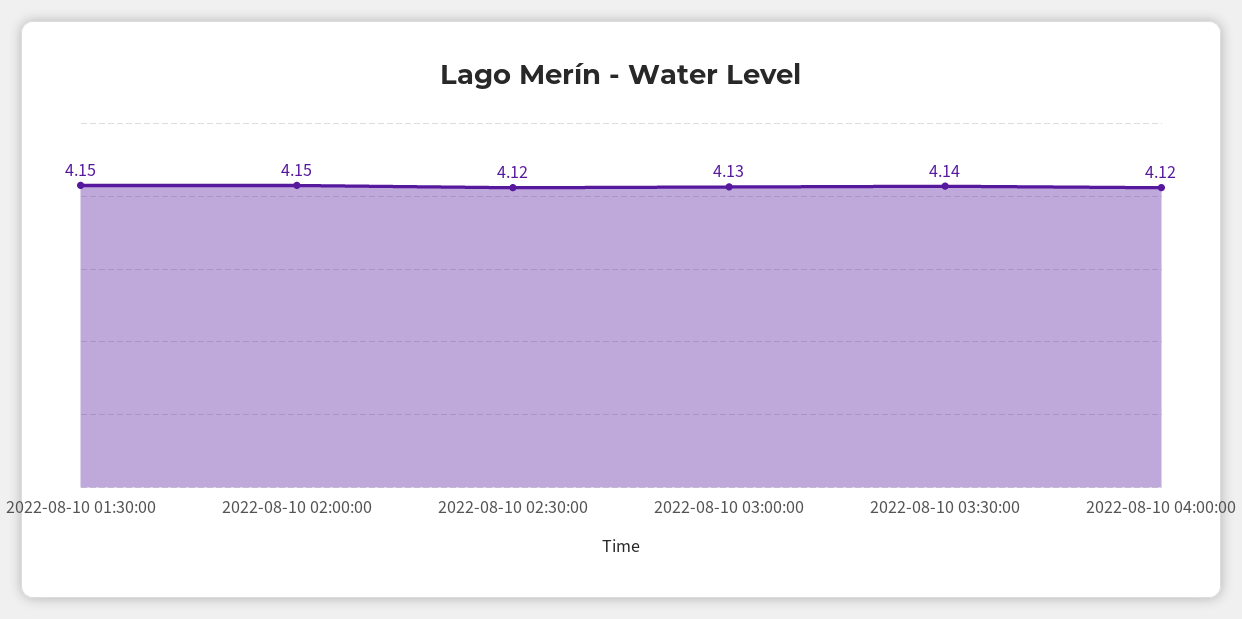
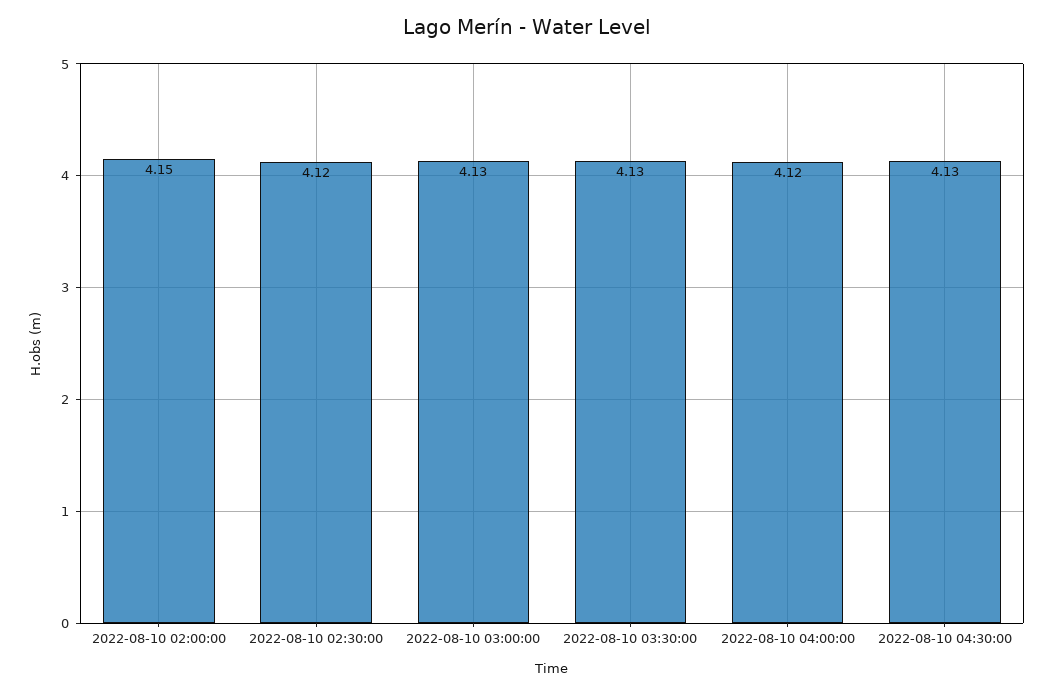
2022-08-10 01:30:00: 4.15 -> none
2022-08-10 03:30:00: 4.14 -> 4.13
2022-08-10 04:30:00: none -> 4.13

